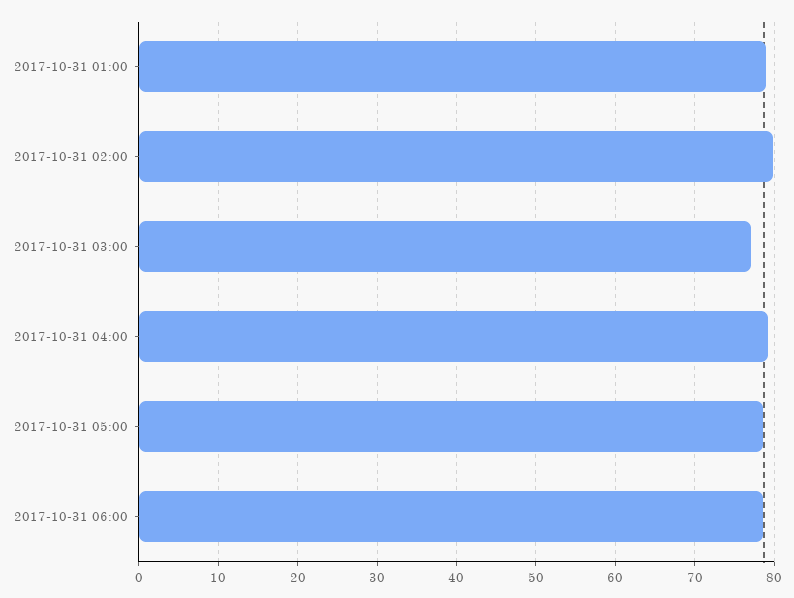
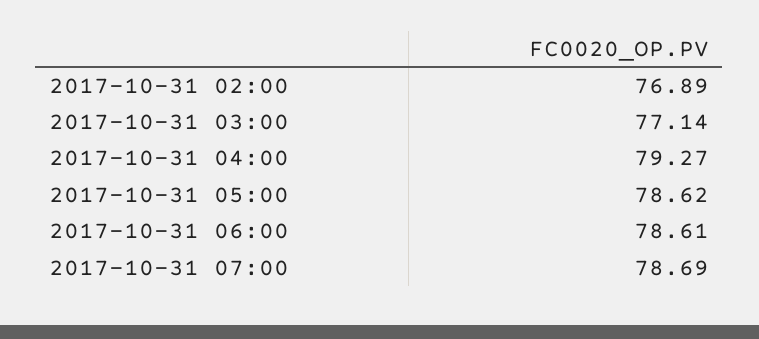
2017-10-31 01:00: 79 -> none
2017-10-31 02:00: 80 -> 76.89
2017-10-31 07:00: none -> 78.69

